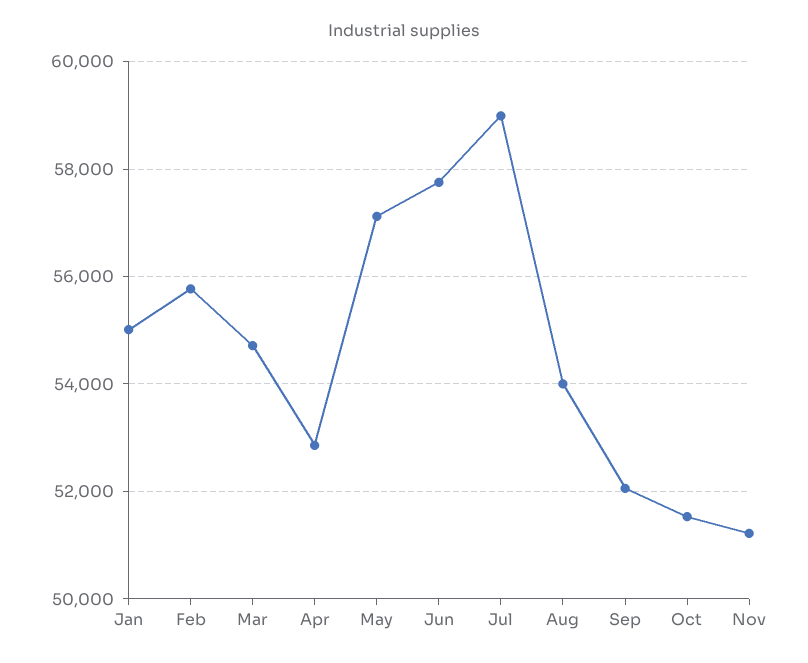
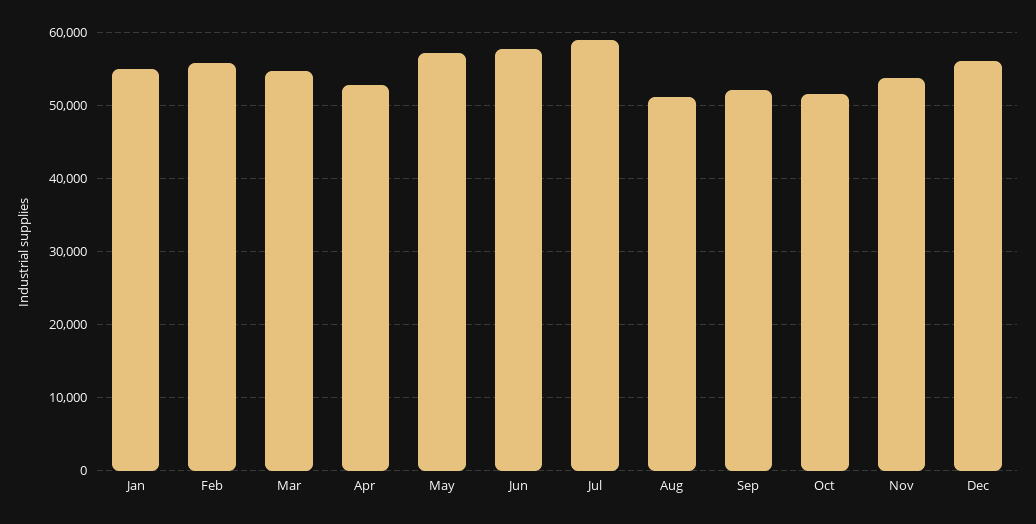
Aug: 54000 -> 51000
Nov: 51200 -> 54000
Dec: none -> 56000

